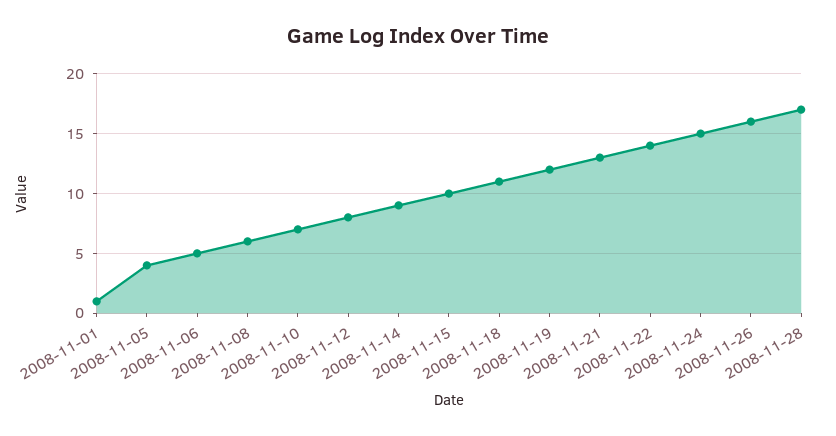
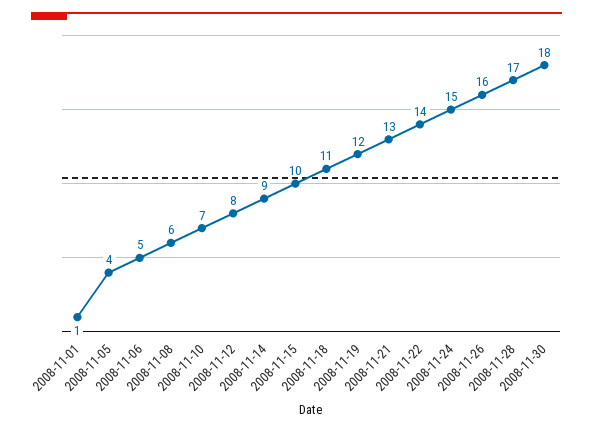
2008-11-30: none -> 18

